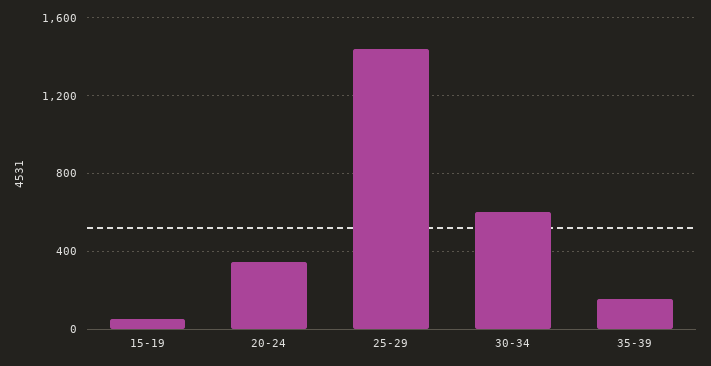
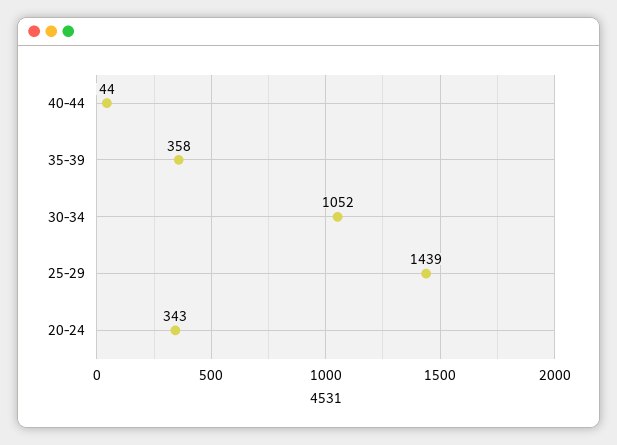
15-19: 50 -> none
30-34: 600 -> 1052
35-39: 150 -> 358
40-44: none -> 44

